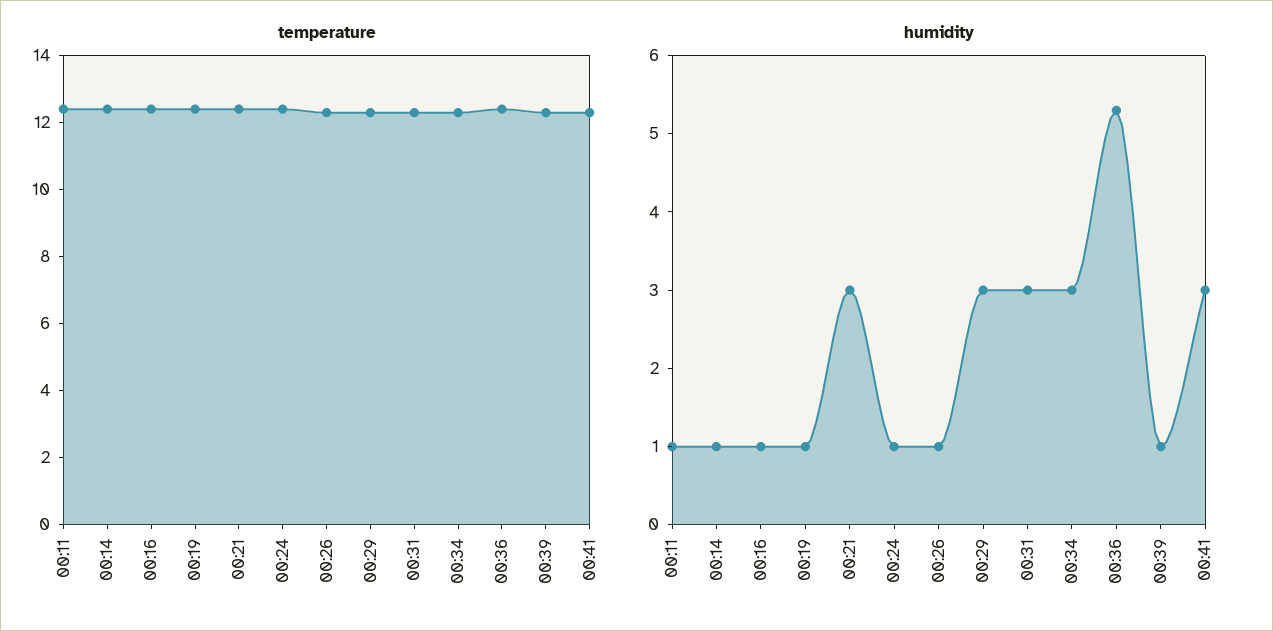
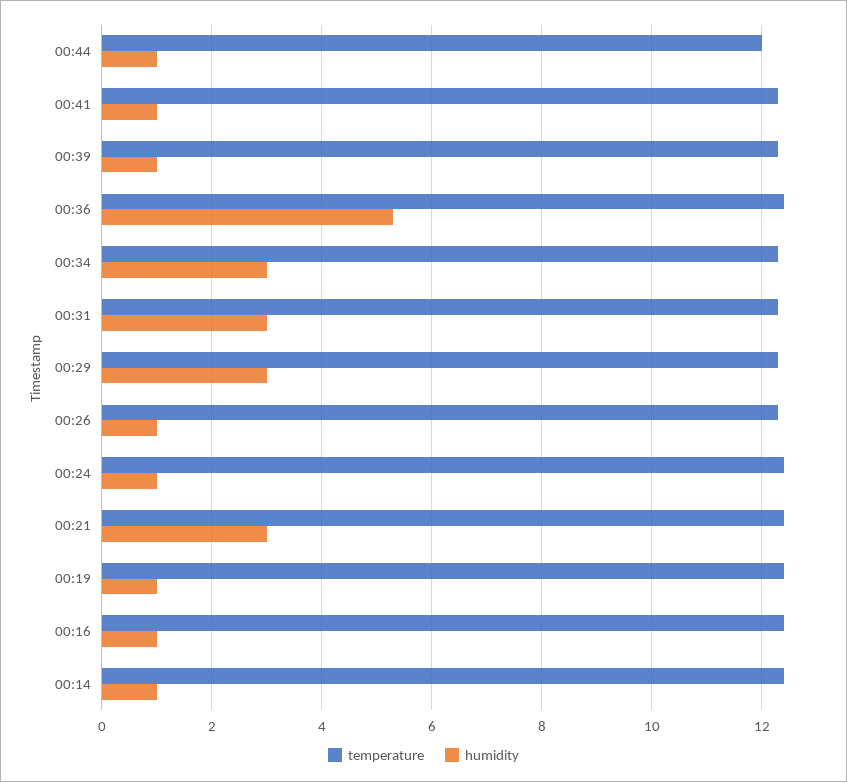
temperature, 00:11: 12.5 -> none
humidity, 00:11: 1 -> none
humidity, 00:41: 3 -> 1
temperature, 00:44: none -> 12
humidity, 00:44: none -> 1

